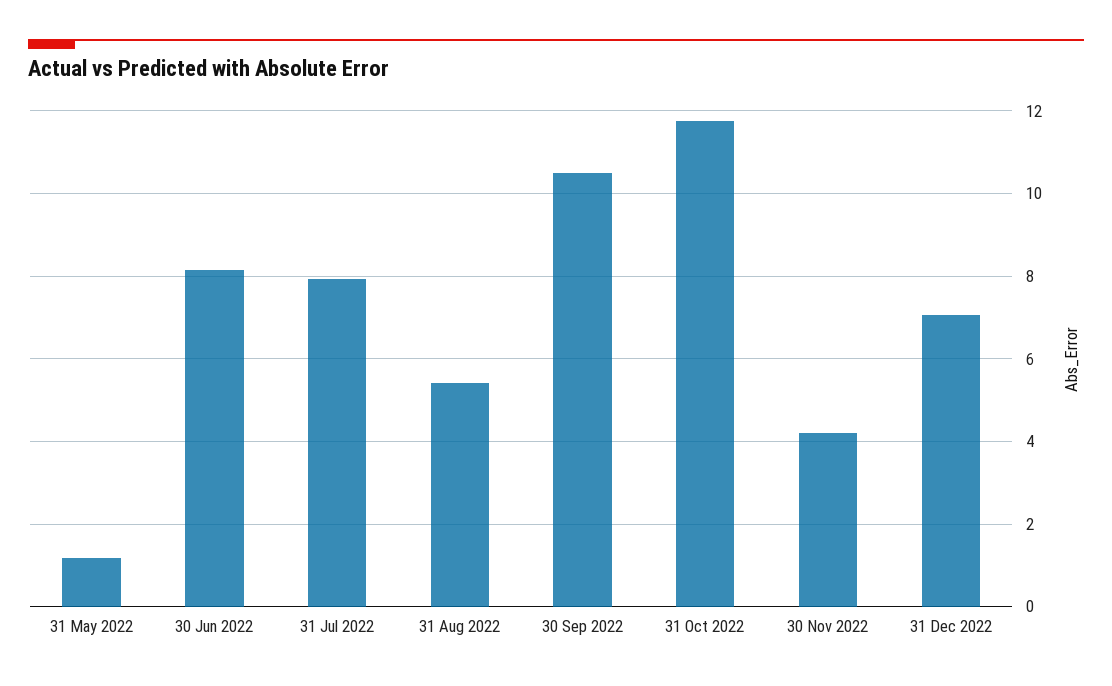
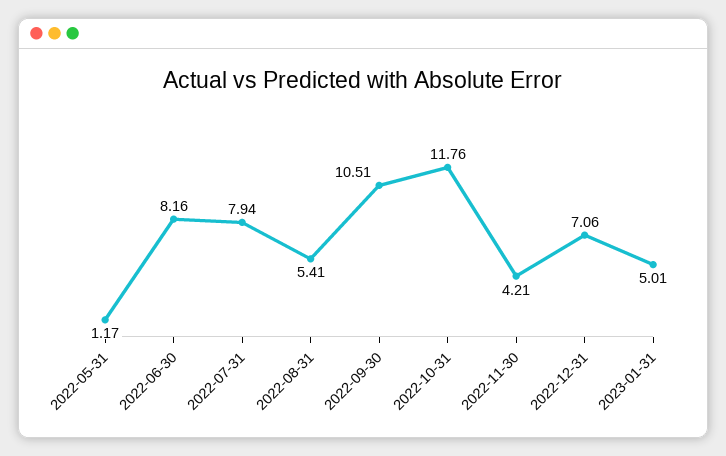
2023-01-31: none -> 5.01

